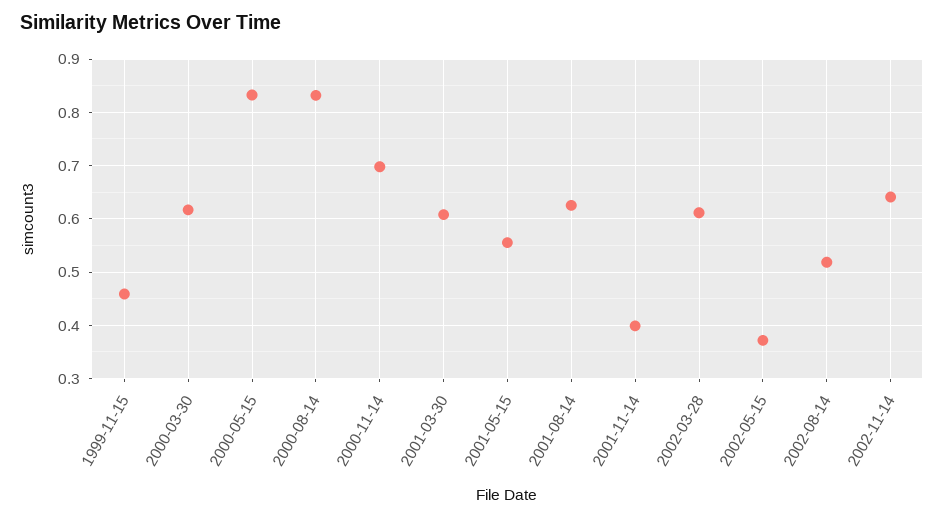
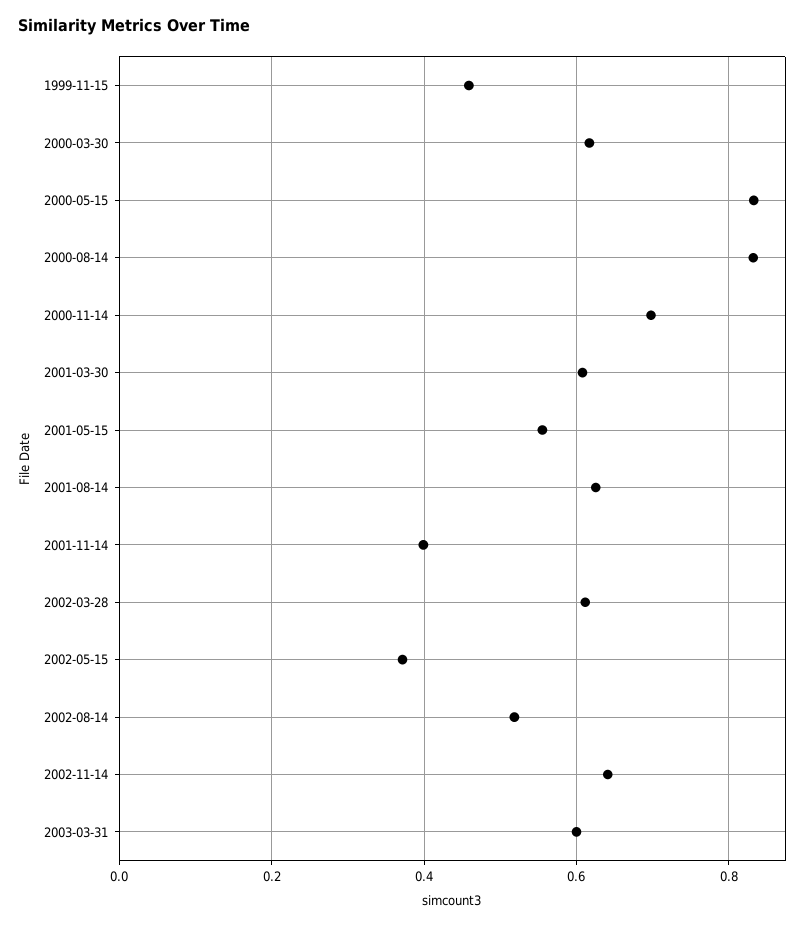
2003-03-31: none -> 0.6

